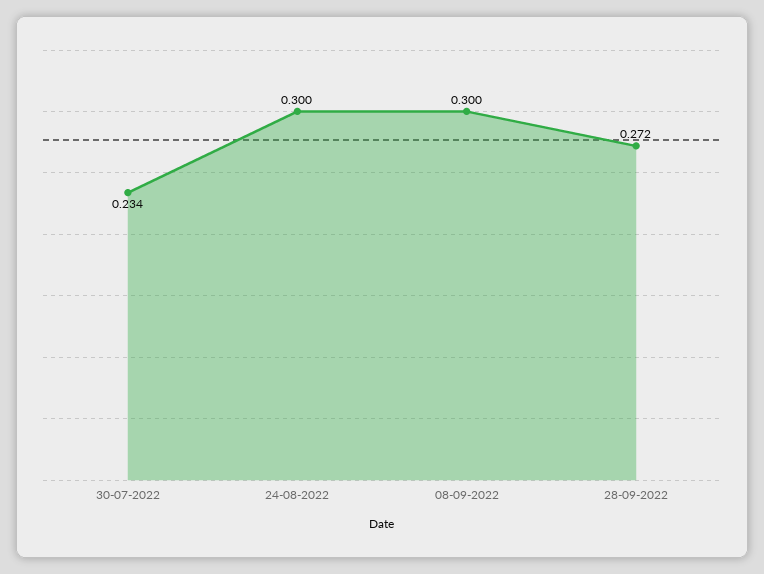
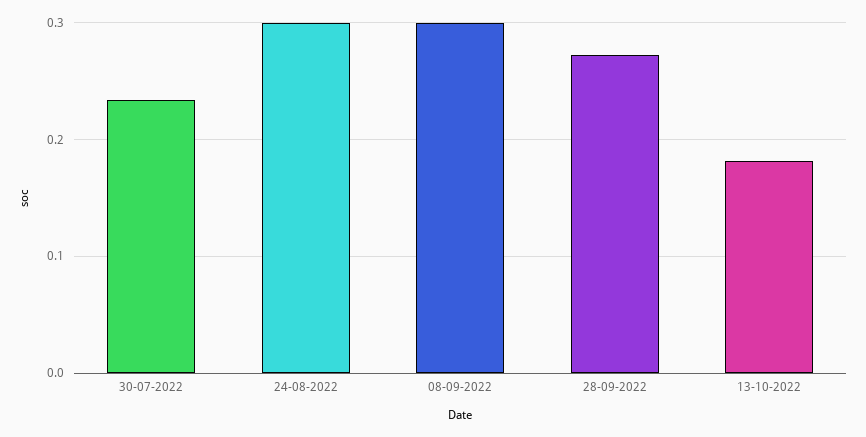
13-10-2022: none -> 0.18

